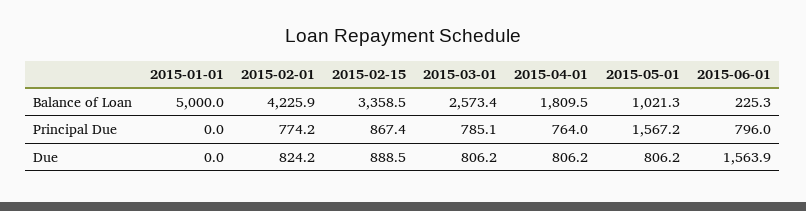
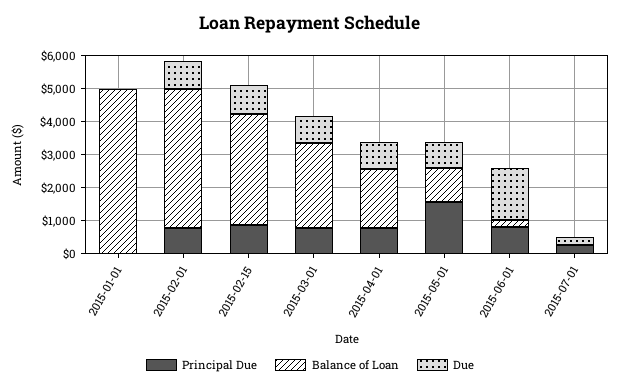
Principal Due, 2015-07-01: none -> 250
Balance of Loan, 2015-07-01: none -> 0
Due, 2015-07-01: none -> 250

